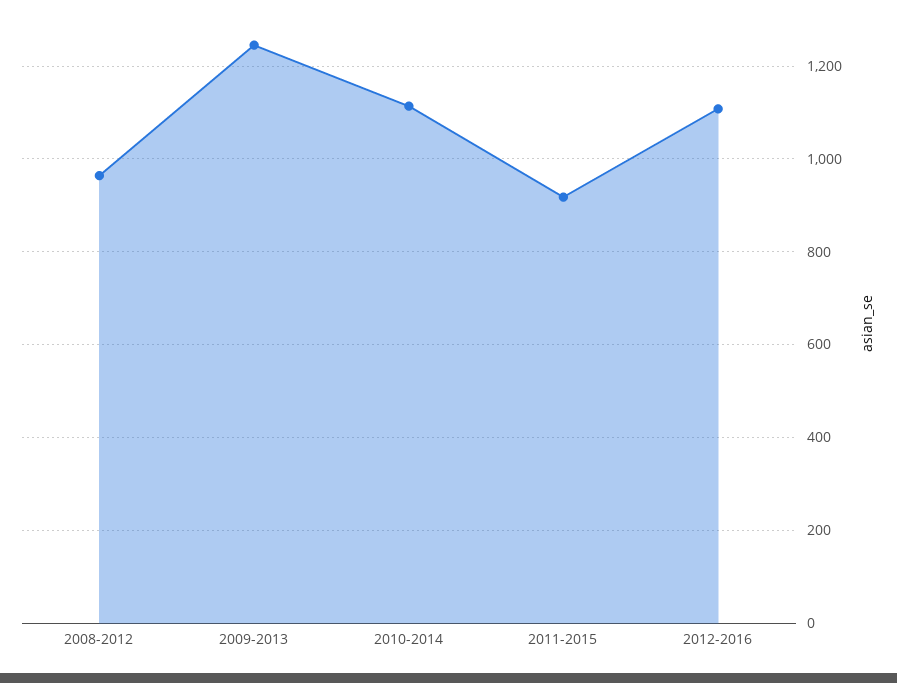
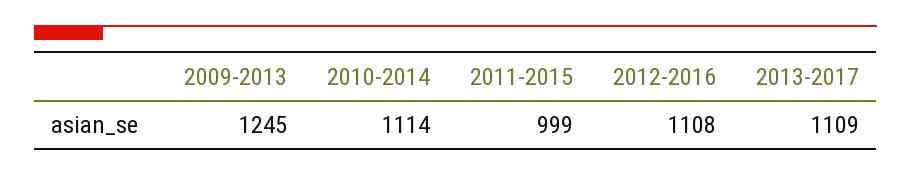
2008-2012: 960 -> none
2011-2015: 920 -> 999
2013-2017: none -> 1109

